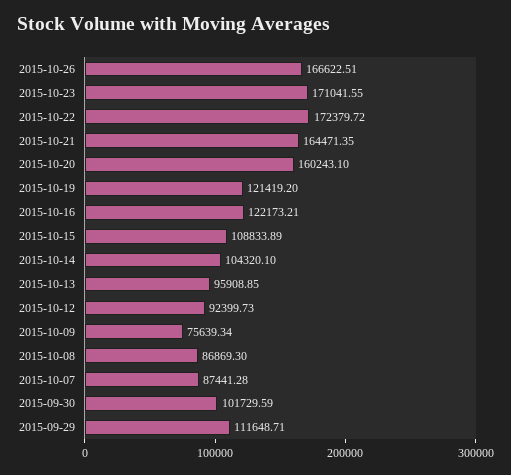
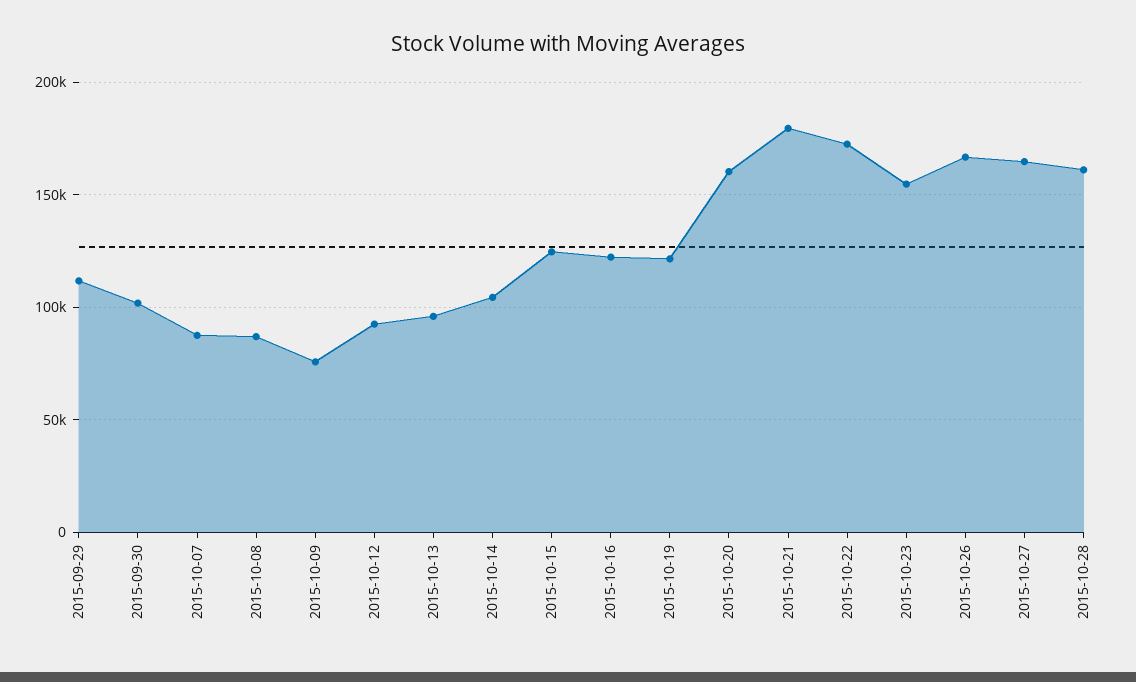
2015-10-23: 171041.55 -> 155000
2015-10-21: 164471.35 -> 180000
2015-10-15: 108833.89 -> 125000
2015-10-27: none -> 165000
2015-10-28: none -> 160000

